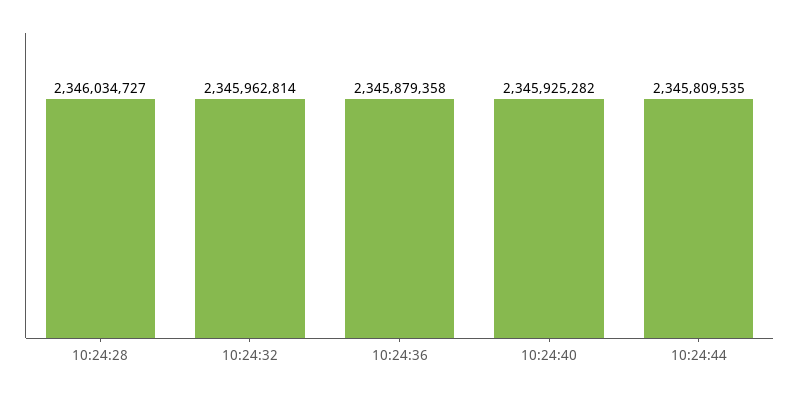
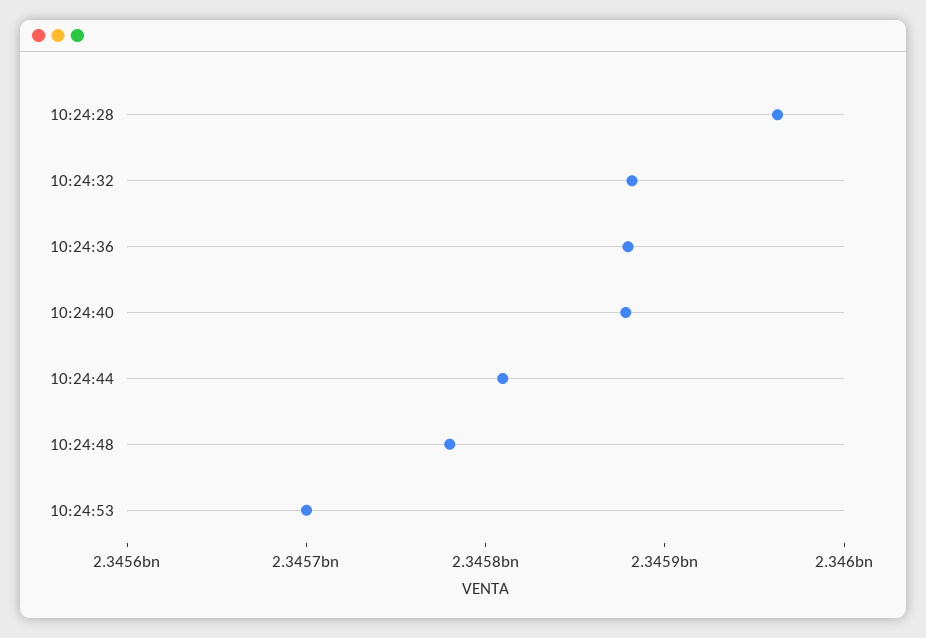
10:24:28: 2346034727 -> 2345960000
10:24:32: 2345962814 -> 2345880000
10:24:40: 2345925282 -> 2345880000
10:24:48: none -> 2345780000
10:24:53: none -> 2345700000

